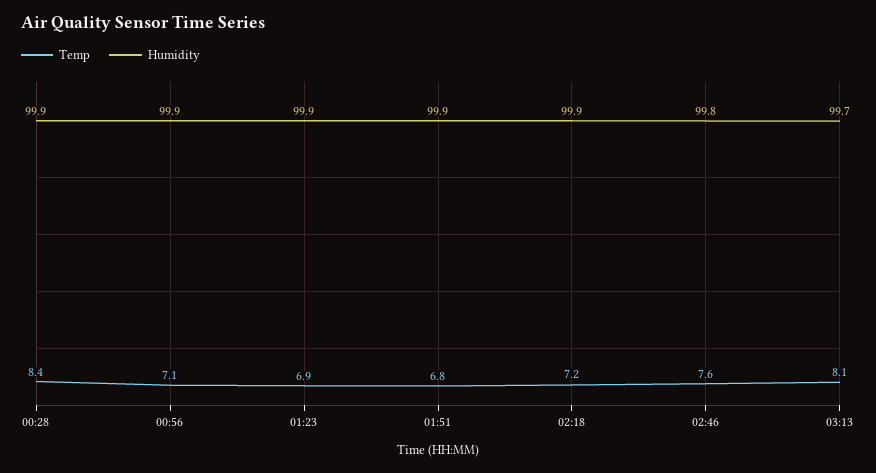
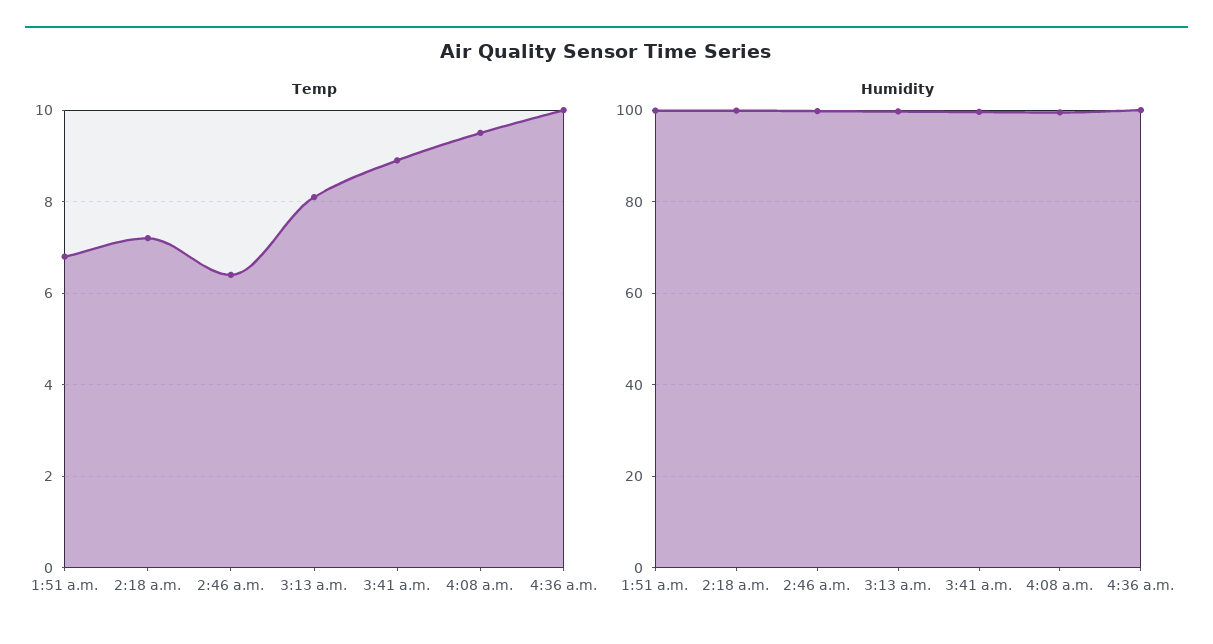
Temp, 00:28: 8.4 -> none
Humidity, 00:28: 99.9 -> none
Temp, 00:56: 7.1 -> none
Humidity, 00:56: 99.9 -> none
Temp, 01:23: 6.9 -> none
Humidity, 01:23: 99.9 -> none
Temp, 02:46: 7.6 -> 6.5
Temp, 3:41 a.m.: none -> 9
Temp, 4:08 a.m.: none -> 9.5
Temp, 4:36 a.m.: none -> 10
Humidity, 3:41 a.m.: none -> 100
Humidity, 4:08 a.m.: none -> 100
Humidity, 4:36 a.m.: none -> 100

